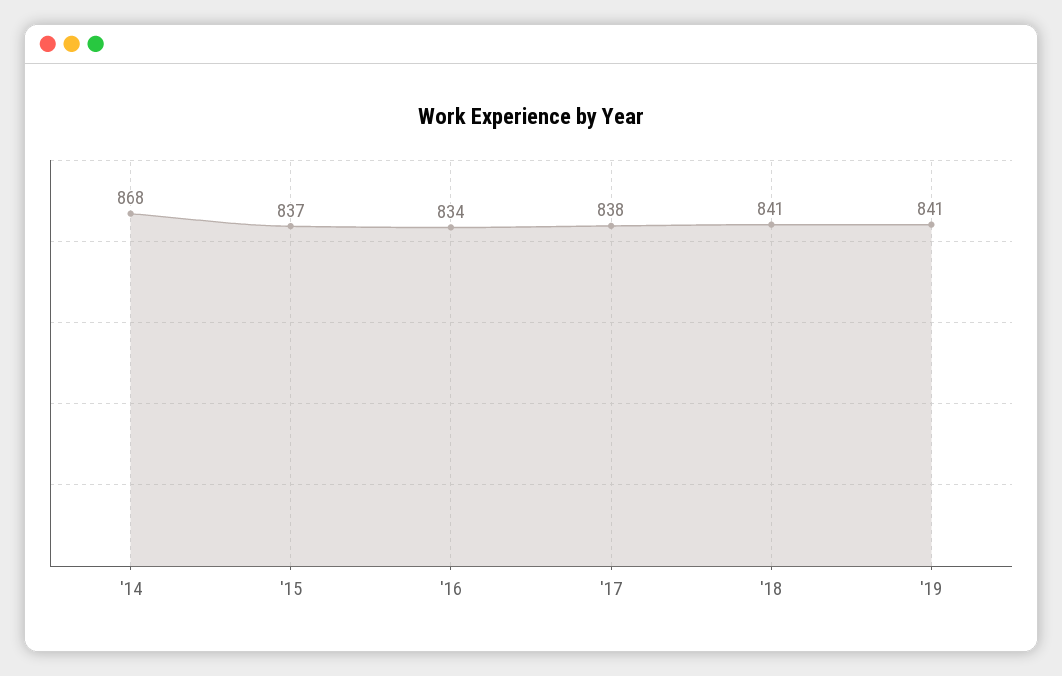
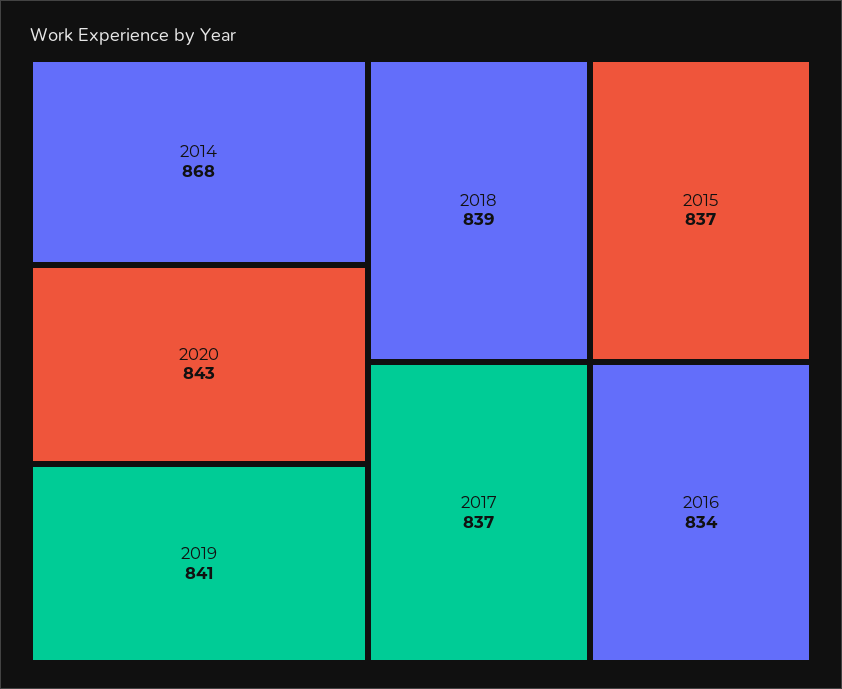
'17: 838 -> 837
'18: 841 -> 839
2020: none -> 843

